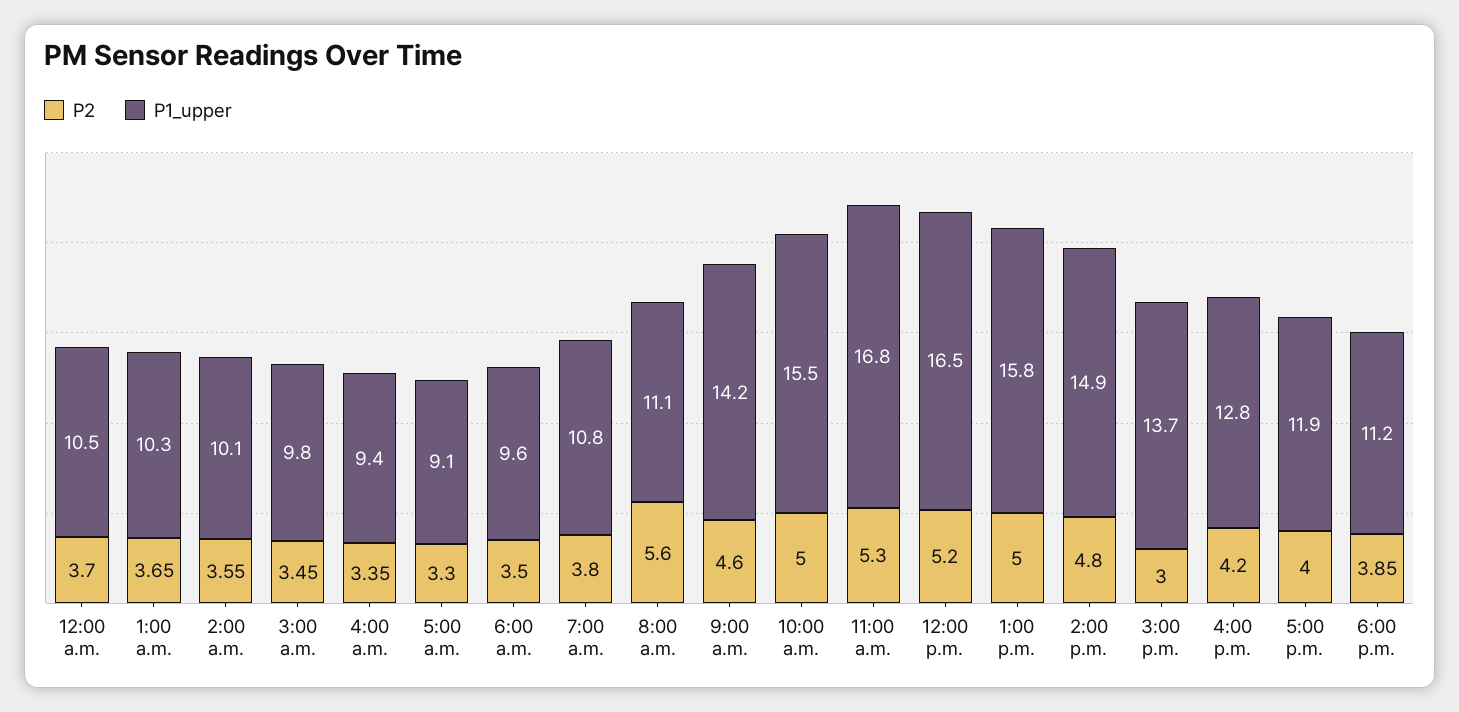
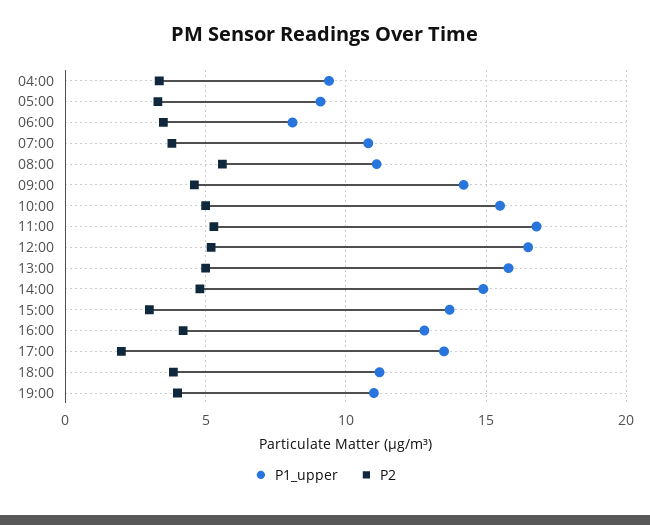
P2, 12:00 a.m.: 3.7 -> none
P1_upper, 12:00 a.m.: 10.5 -> none
P2, 1:00 a.m.: 3.65 -> none
P1_upper, 1:00 a.m.: 10.3 -> none
P2, 2:00 a.m.: 3.55 -> none
P1_upper, 2:00 a.m.: 10.1 -> none
P2, 3:00 a.m.: 3.45 -> none
P1_upper, 3:00 a.m.: 9.8 -> none
P1_upper, 6:00 a.m.: 9.6 -> 8
P2, 5:00 p.m.: 4 -> 2
P1_upper, 5:00 p.m.: 11.9 -> 13.5
P1_upper, 19:00: none -> 11
P2, 19:00: none -> 4

